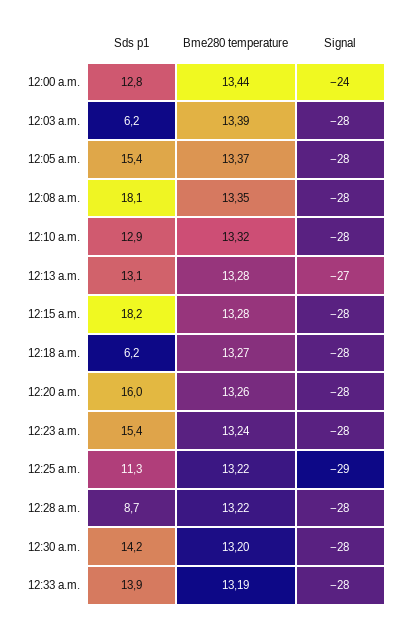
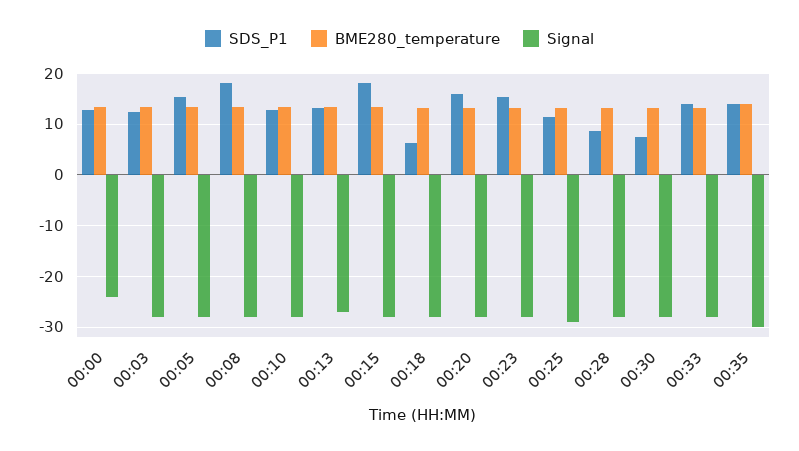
Sds p1, 12:03 a.m.: 6.2 -> 12
Sds p1, 12:30 a.m.: 14.2 -> 8
Sds p1, 00:35: none -> 14
Bme280 temperature, 00:35: none -> 14
Signal, 00:35: none -> -30

